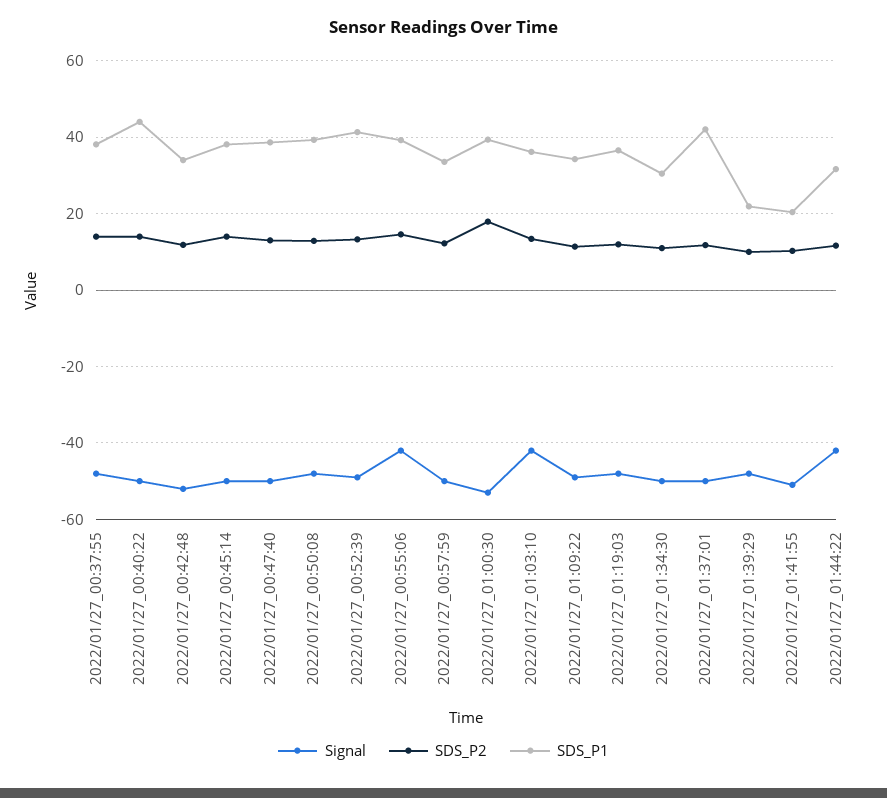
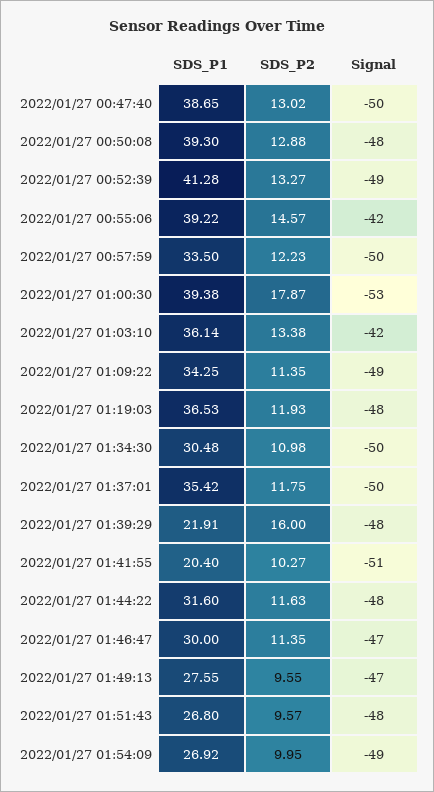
Signal, 2022/01/27_00:37:55: -48 -> none
SDS_P2, 2022/01/27_00:37:55: 14 -> none
SDS_P1, 2022/01/27_00:37:55: 38 -> none
Signal, 2022/01/27_00:40:22: -50 -> none
SDS_P2, 2022/01/27_00:40:22: 14 -> none
SDS_P1, 2022/01/27_00:40:22: 44 -> none
Signal, 2022/01/27_00:42:48: -52 -> none
SDS_P2, 2022/01/27_00:42:48: 12 -> none
SDS_P1, 2022/01/27_00:42:48: 34 -> none
Signal, 2022/01/27_00:45:14: -50 -> none
SDS_P2, 2022/01/27_00:45:14: 14 -> none
SDS_P1, 2022/01/27_00:45:14: 38 -> none
SDS_P1, 2022/01/27_01:37:01: 42 -> 35.42
SDS_P2, 2022/01/27_01:39:29: 10 -> 16
Signal, 2022/01/27_01:44:22: -42 -> -48
SDS_P1, 2022/01/27 01:46:47: none -> 30
SDS_P2, 2022/01/27 01:46:47: none -> 11.35
Signal, 2022/01/27 01:46:47: none -> -47
SDS_P1, 2022/01/27 01:49:13: none -> 27.55
SDS_P2, 2022/01/27 01:49:13: none -> 9.55
Signal, 2022/01/27 01:49:13: none -> -47
SDS_P1, 2022/01/27 01:51:43: none -> 26.8
SDS_P2, 2022/01/27 01:51:43: none -> 9.57
Signal, 2022/01/27 01:51:43: none -> -48
SDS_P1, 2022/01/27 01:54:09: none -> 26.92
SDS_P2, 2022/01/27 01:54:09: none -> 9.95
Signal, 2022/01/27 01:54:09: none -> -49

